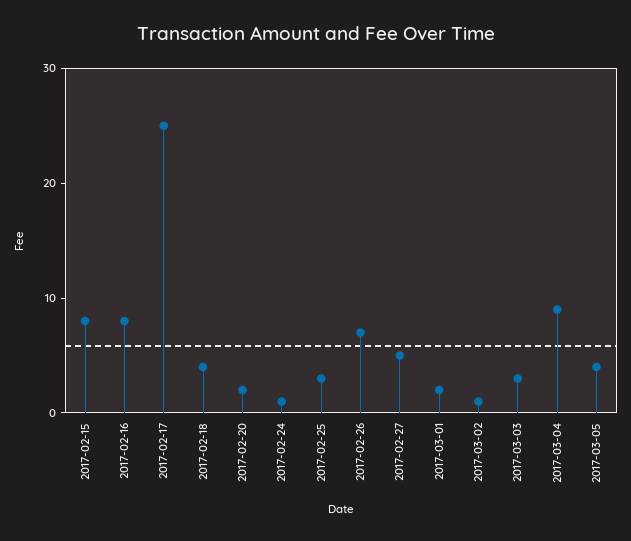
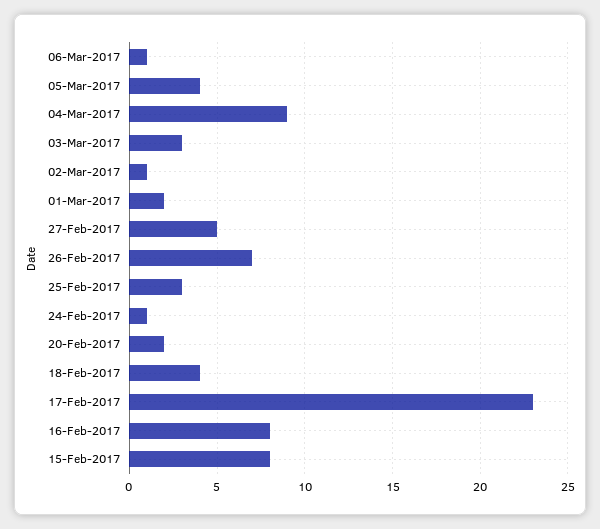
2017-02-17: 25 -> 23
06-Mar-2017: none -> 1

